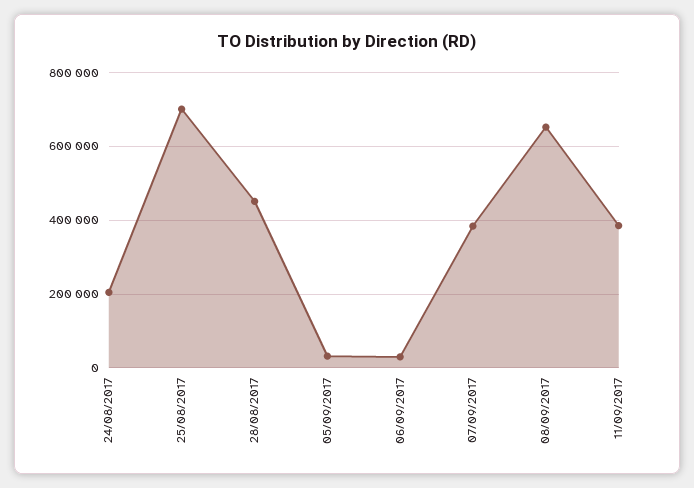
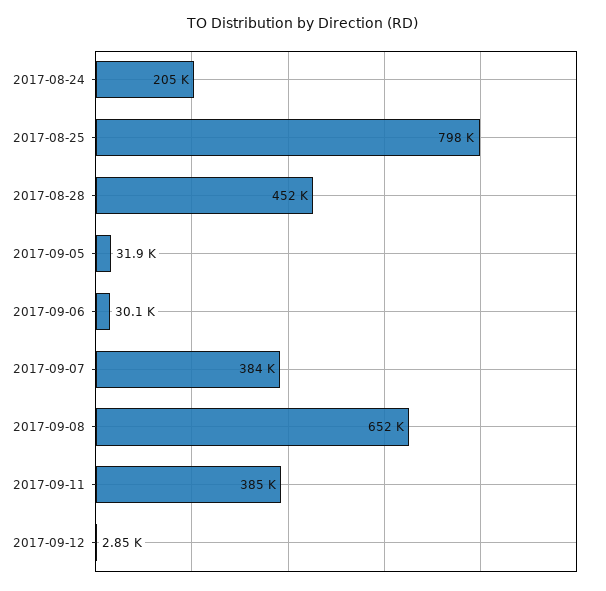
25/08/2017: 700000 -> 798000
2017-09-12: none -> 2850

